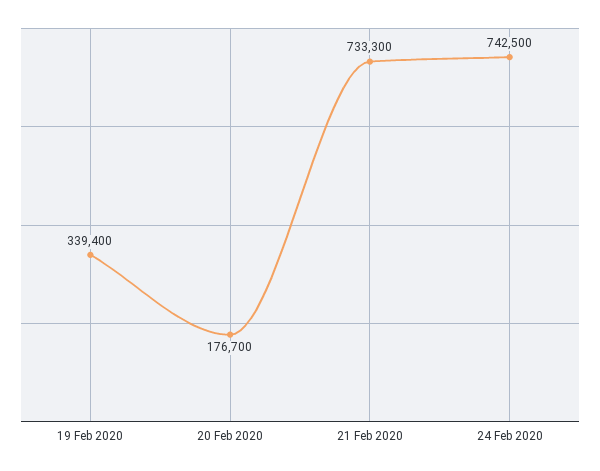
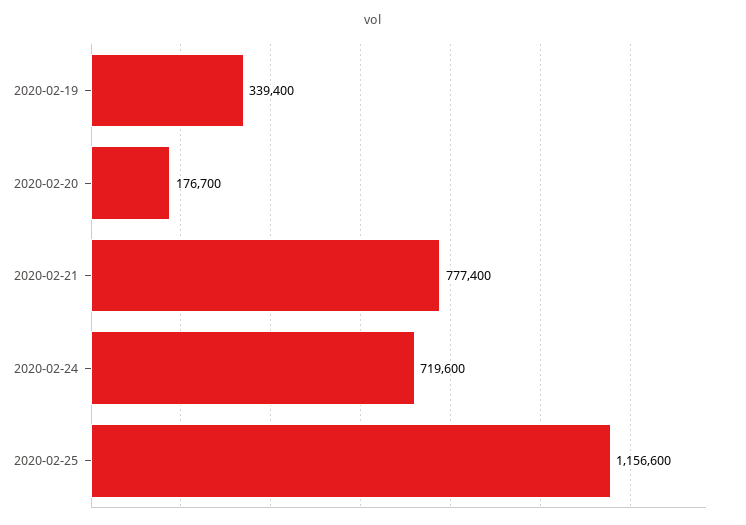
21 Feb 2020: 733300 -> 777400
24 Feb 2020: 742500 -> 719600
2020-02-25: none -> 1156600

